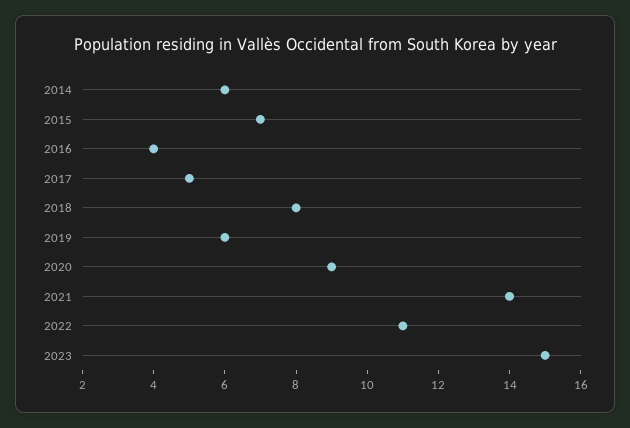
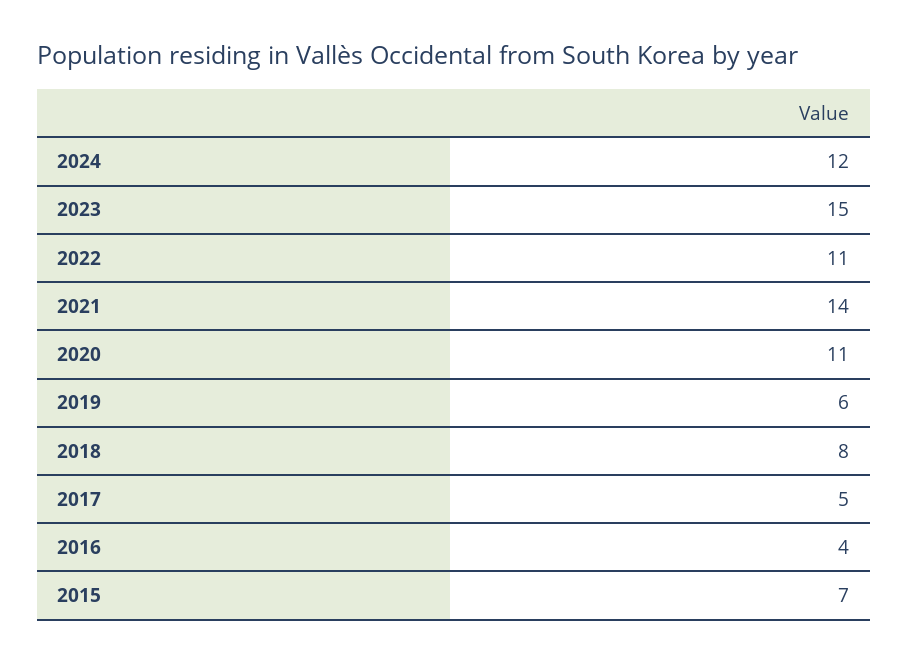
2014: 6 -> none
2020: 9 -> 11
2024: none -> 12

